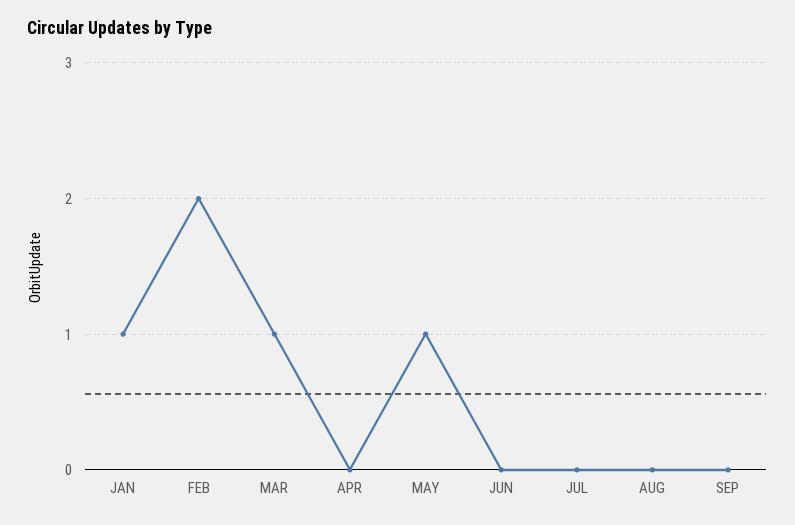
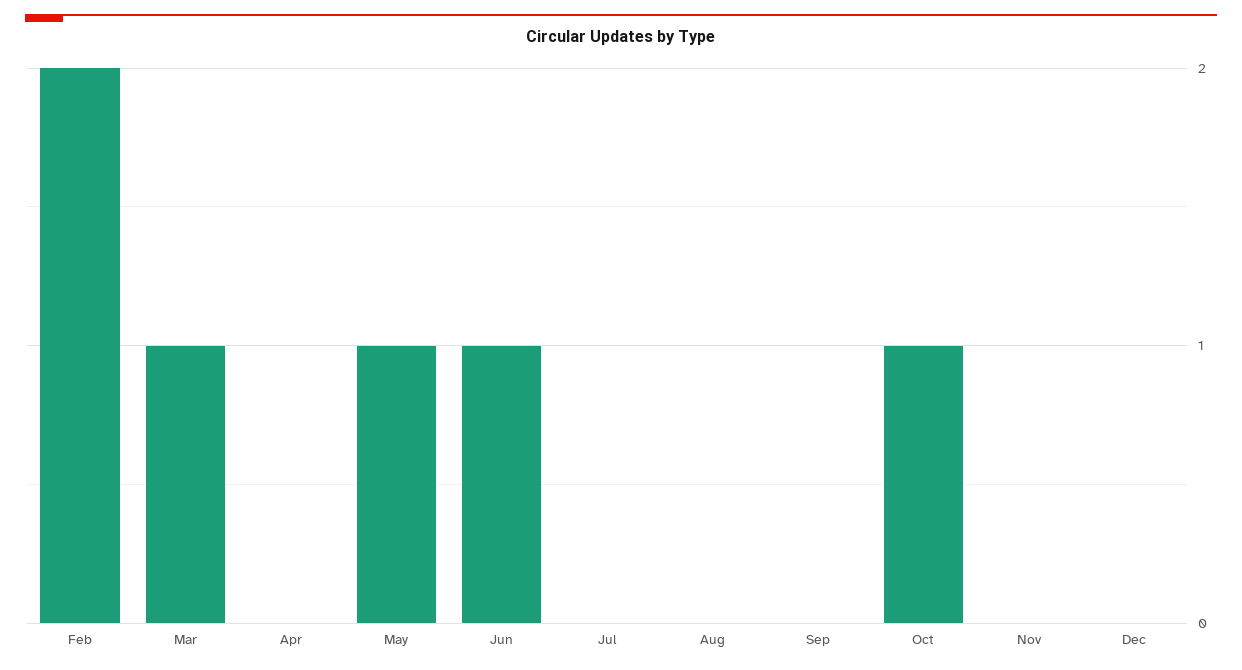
JAN: 1 -> none
JUN: 0 -> 1
Oct: none -> 1
Nov: none -> 0
Dec: none -> 0

